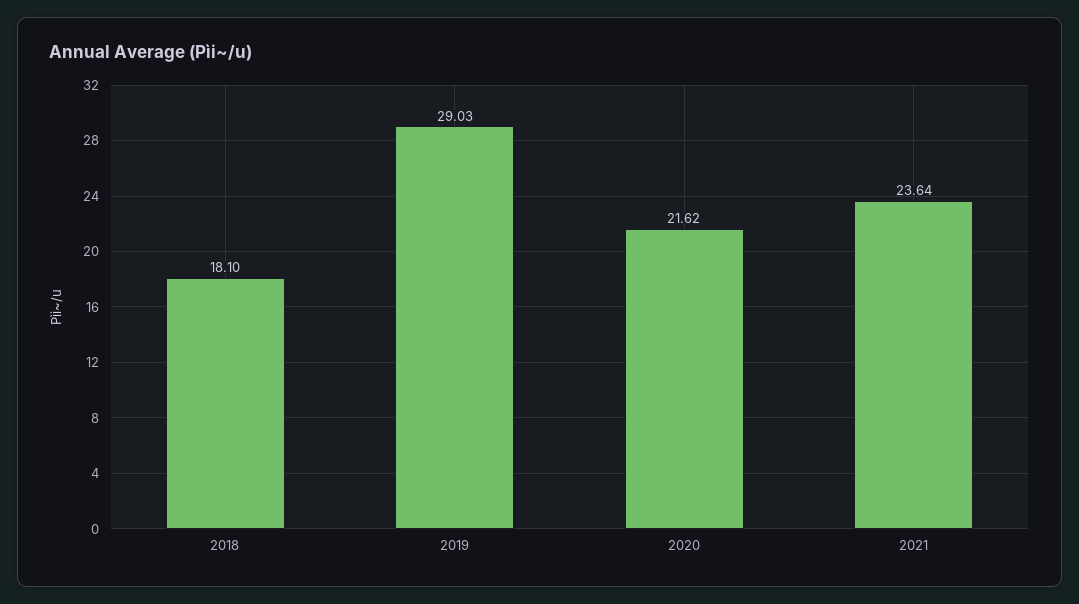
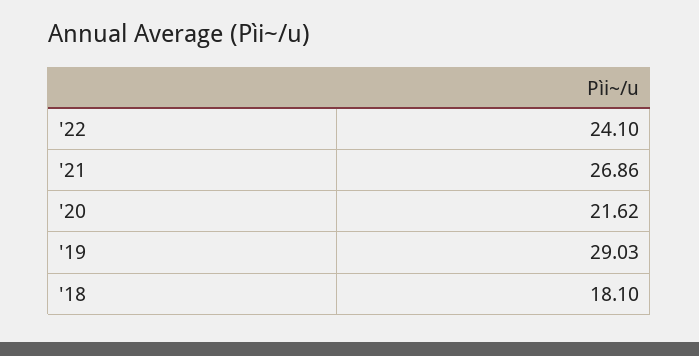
2021: 23.64 -> 26.86
'22: none -> 24.1

